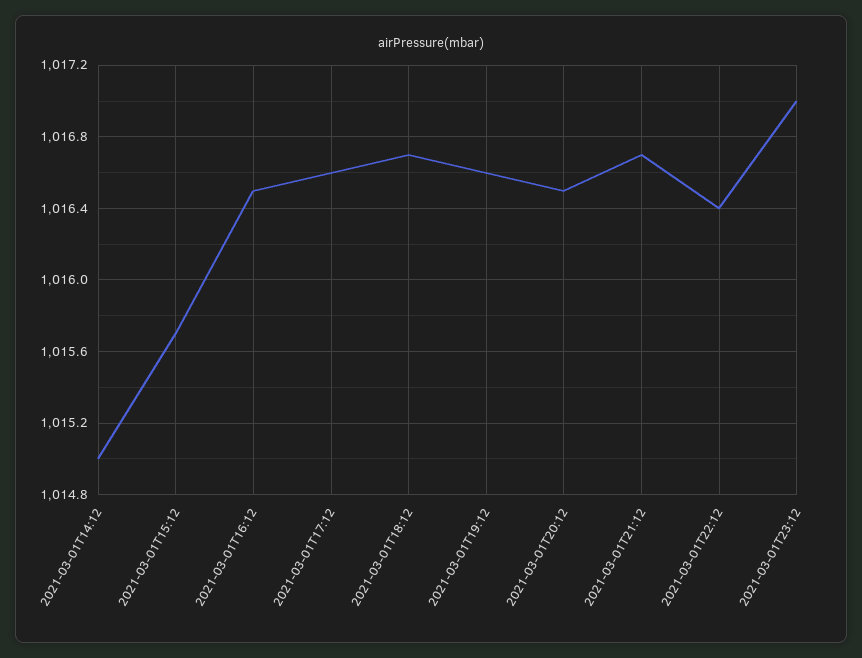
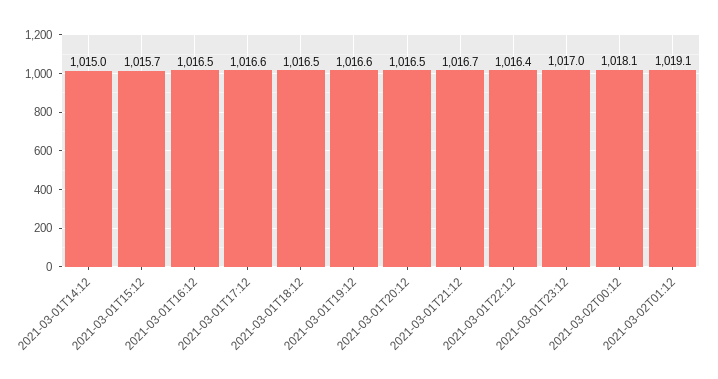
2021-03-01T18:12: 1016.7 -> 1016.5
2021-03-02T00:12: none -> 1018.1
2021-03-02T01:12: none -> 1019.1

